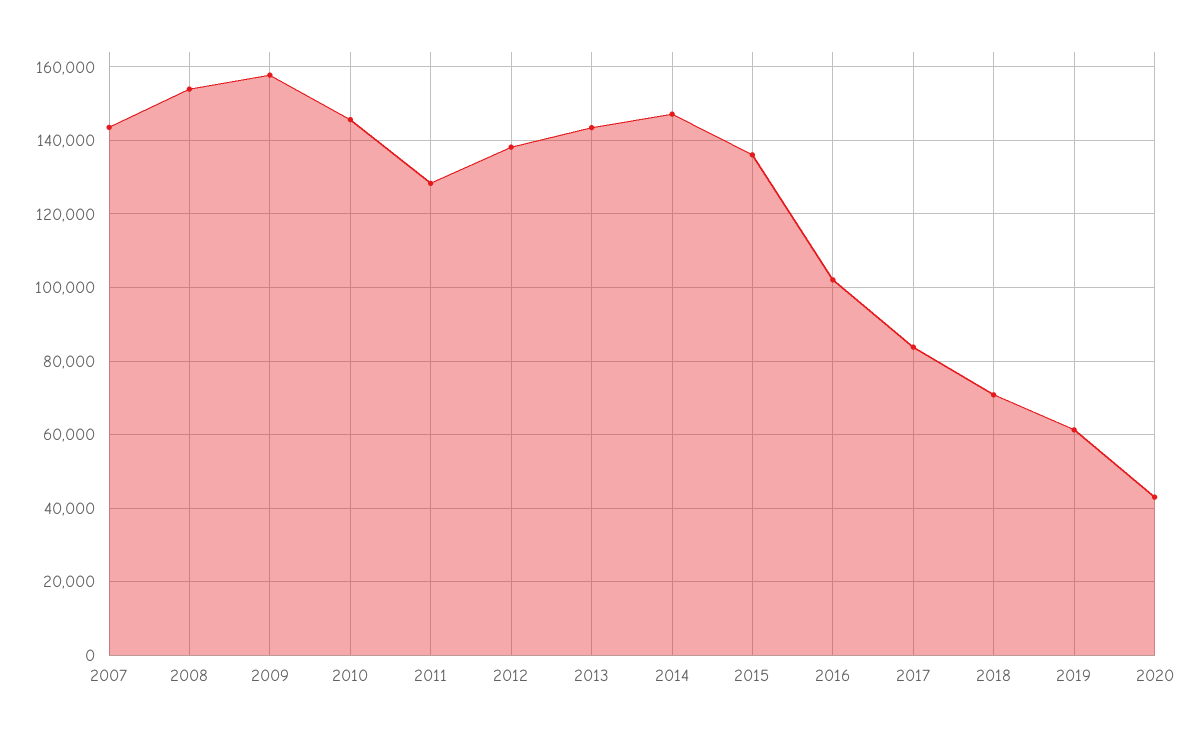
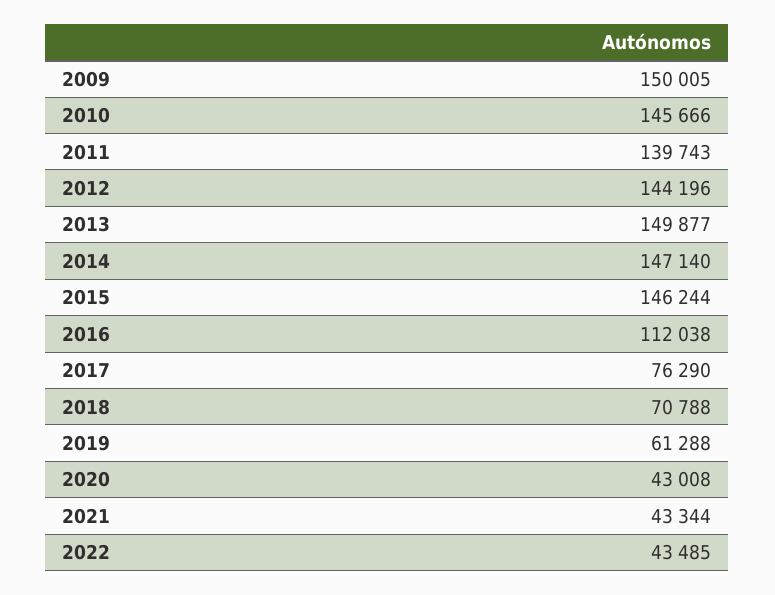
2007: 144000 -> none
2008: 154000 -> none
2009: 158000 -> 150005
2011: 128000 -> 139743
2012: 138000 -> 144196
2013: 144000 -> 149877
2015: 136000 -> 146244
2016: 102000 -> 112038
2017: 84000 -> 76290
2021: none -> 43344
2022: none -> 43485

